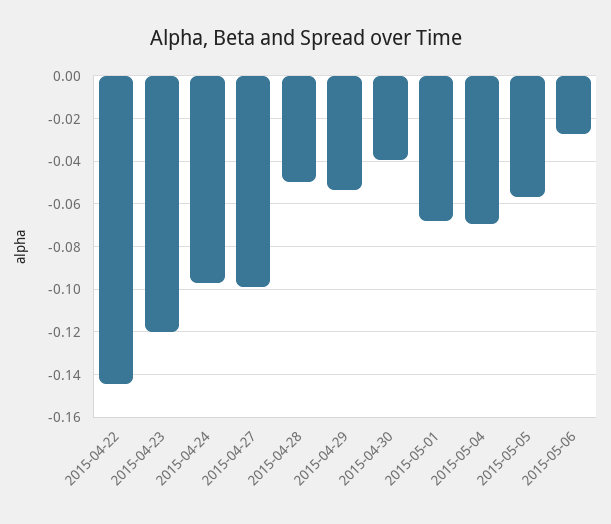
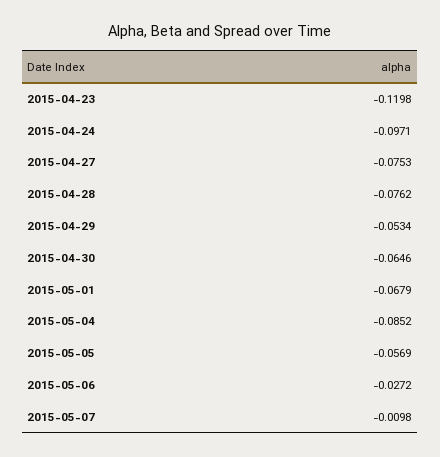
2015-04-22: -0.145 -> none
2015-04-27: -0.1 -> -0.0753
2015-04-28: -0.05 -> -0.0762
2015-04-30: -0.04 -> -0.0646
2015-05-04: -0.07 -> -0.0852
2015-05-07: none -> -0.0098

